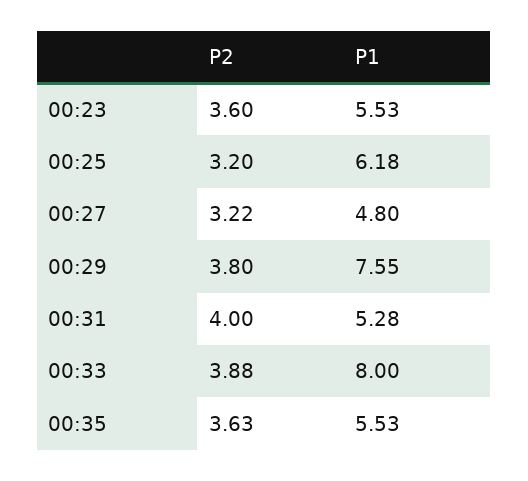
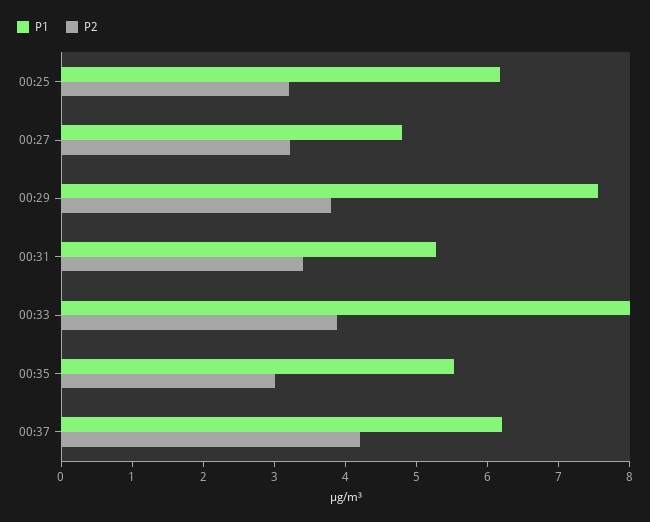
P2, 00:23: 3.6 -> none
P1, 00:23: 5.53 -> none
P2, 00:31: 4 -> 3.4
P2, 00:35: 3.63 -> 3
P1, 00:37: none -> 6.2
P2, 00:37: none -> 4.2

